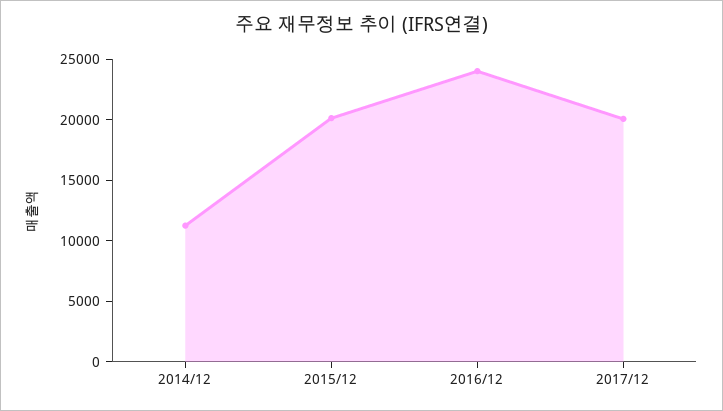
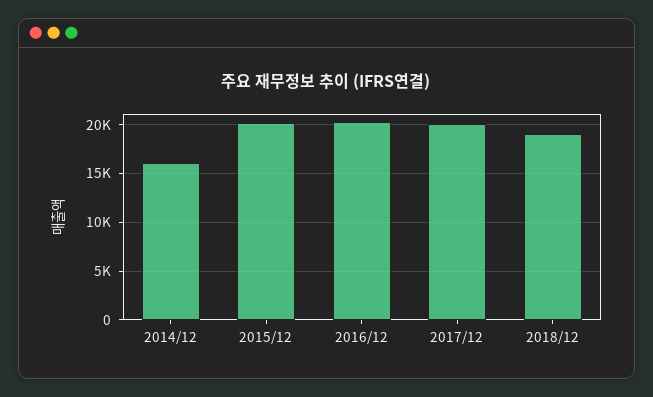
2014/12: 11000 -> 16000
2016/12: 24000 -> 20000
2018/12: none -> 19000

